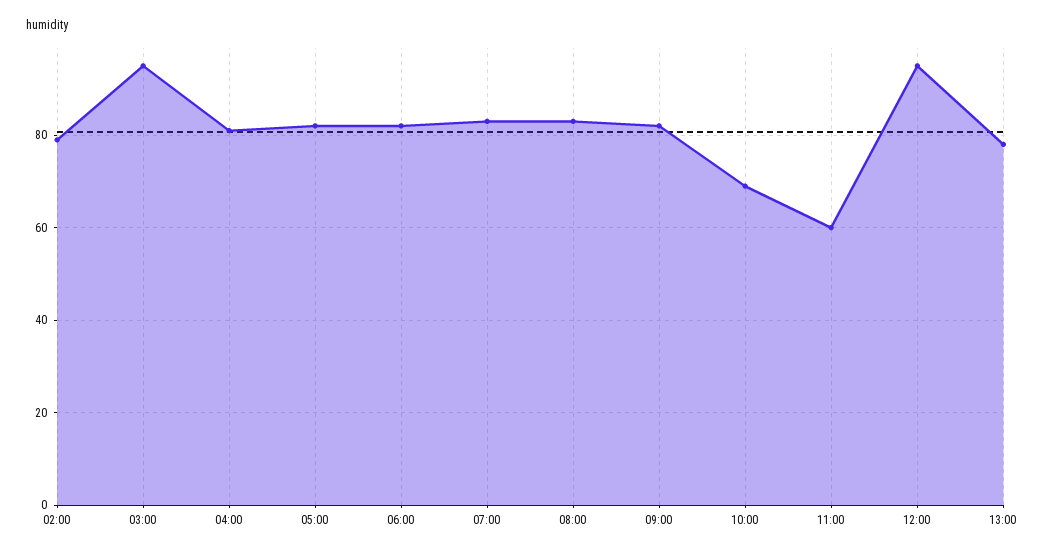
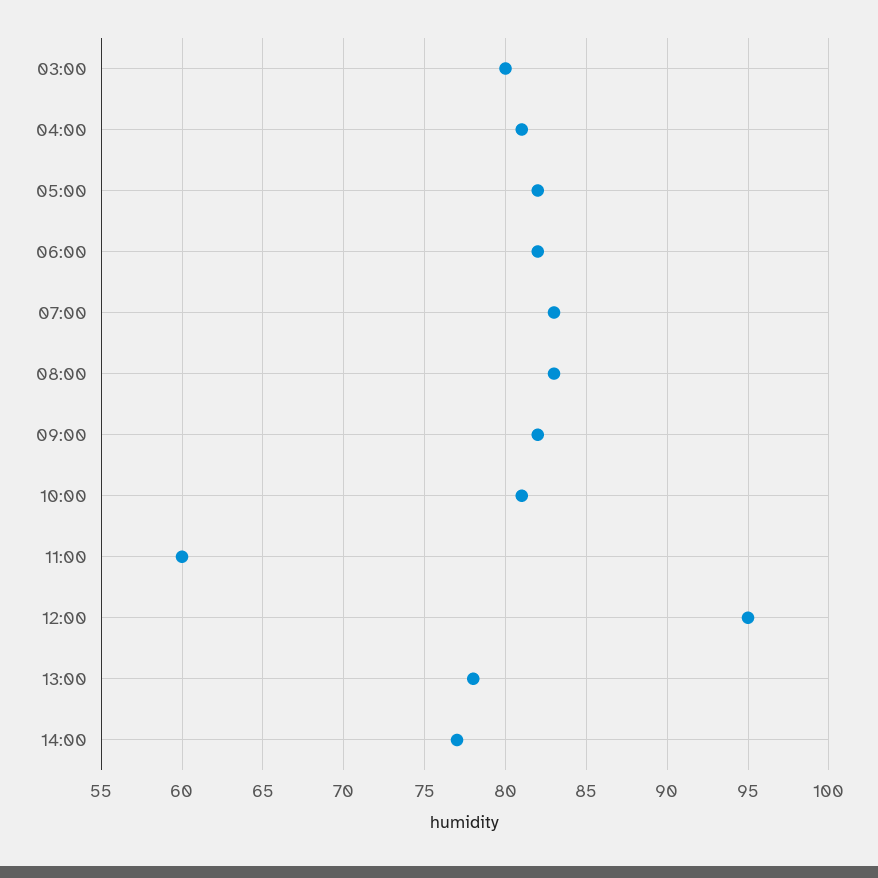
02:00: 80 -> none
03:00: 95 -> 80
10:00: 70 -> 81
14:00: none -> 77

